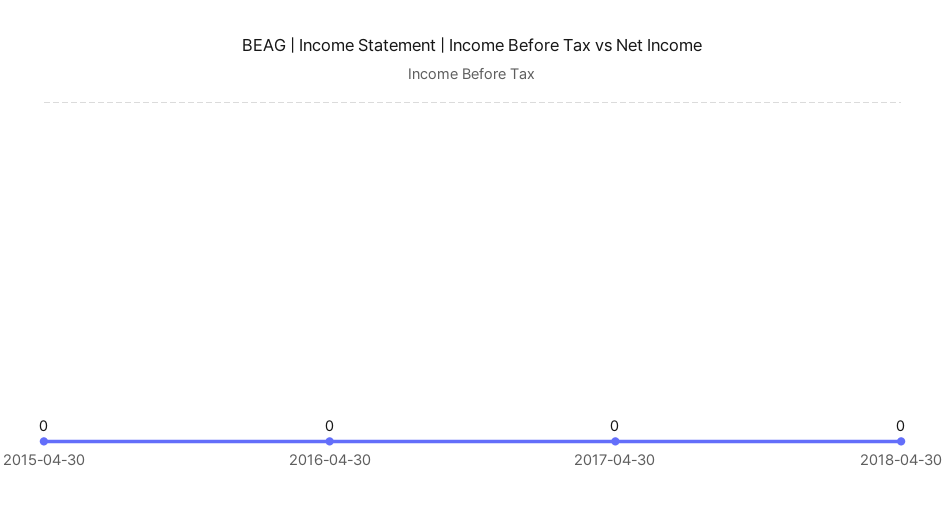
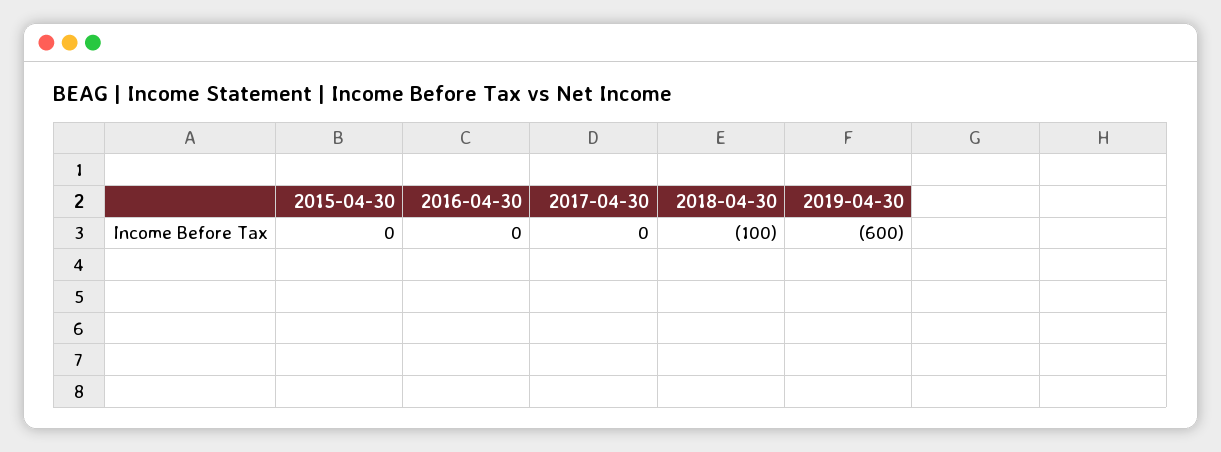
2018-04-30: 0 -> -100
2019-04-30: none -> -600

